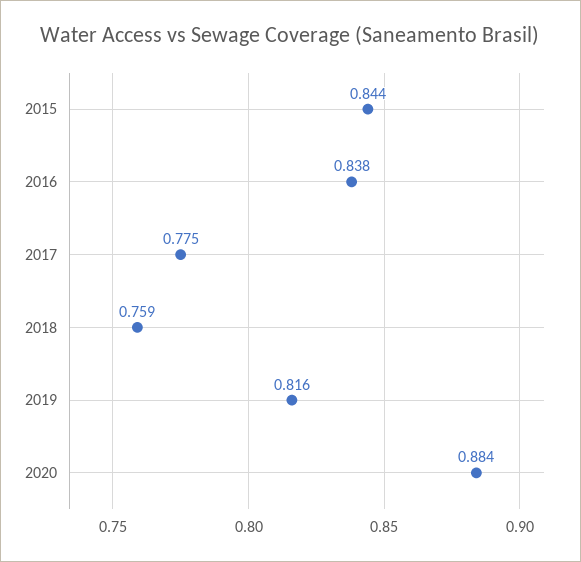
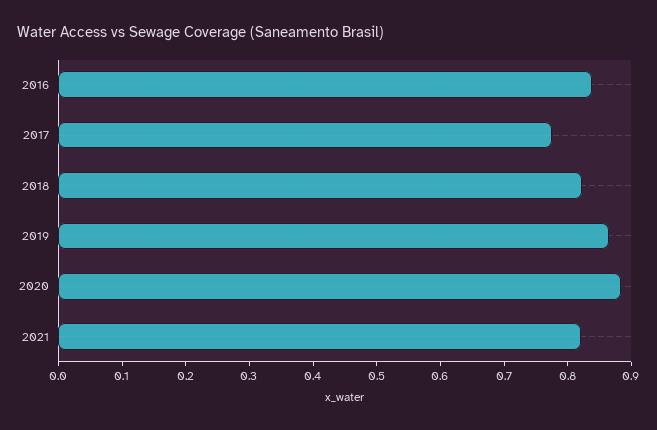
2015: 0.844 -> none
2018: 0.759 -> 0.82
2019: 0.816 -> 0.86
2021: none -> 0.82

